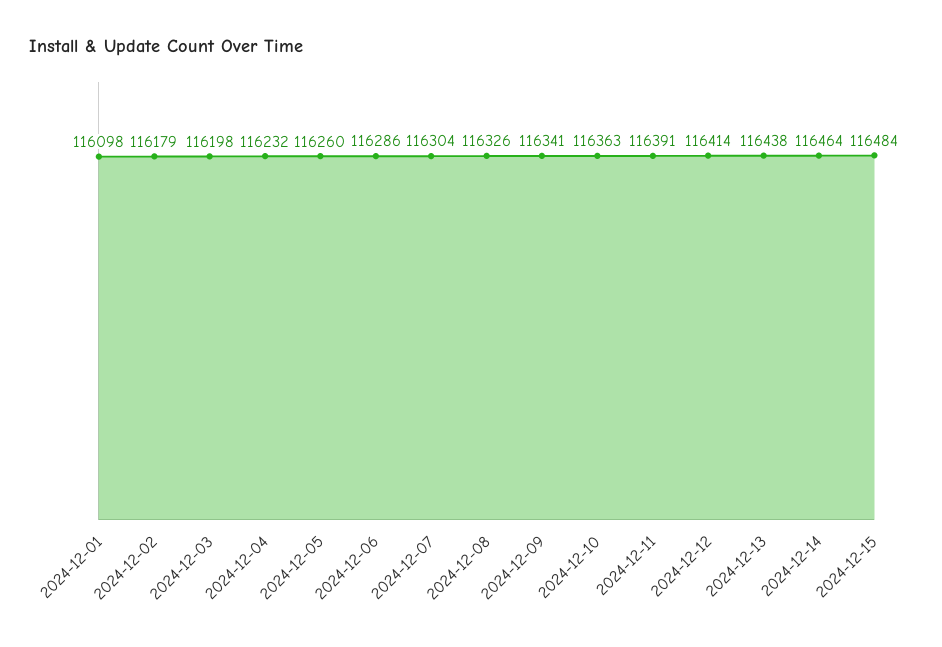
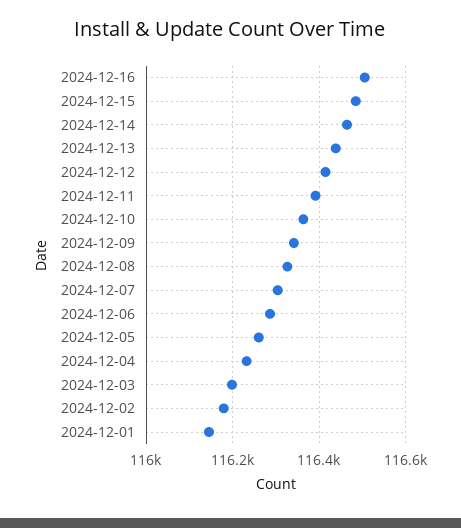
2024-12-01: 116098 -> 116140
2024-12-16: none -> 116500

